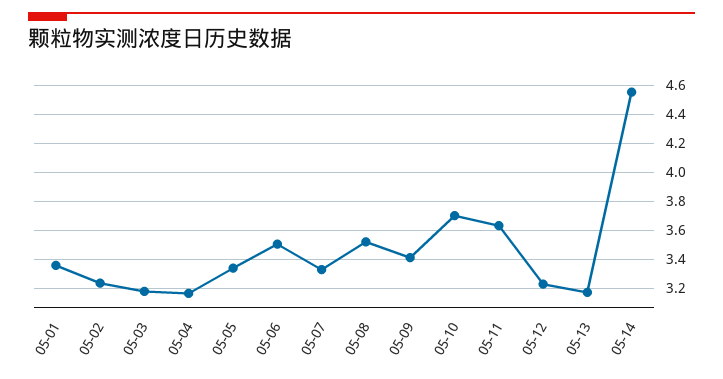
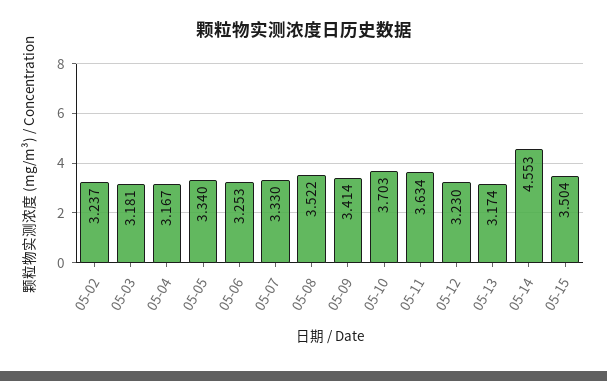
05-01: 3.35 -> none
05-06: 3.5 -> 3.253
05-15: none -> 3.504

